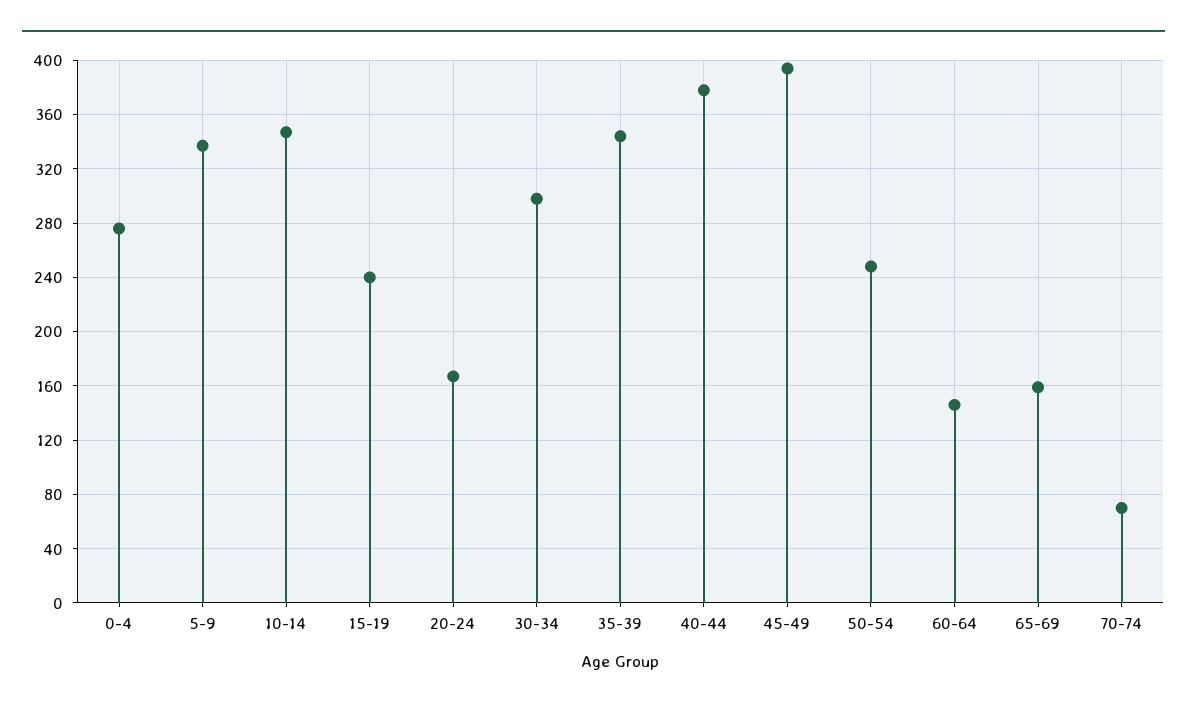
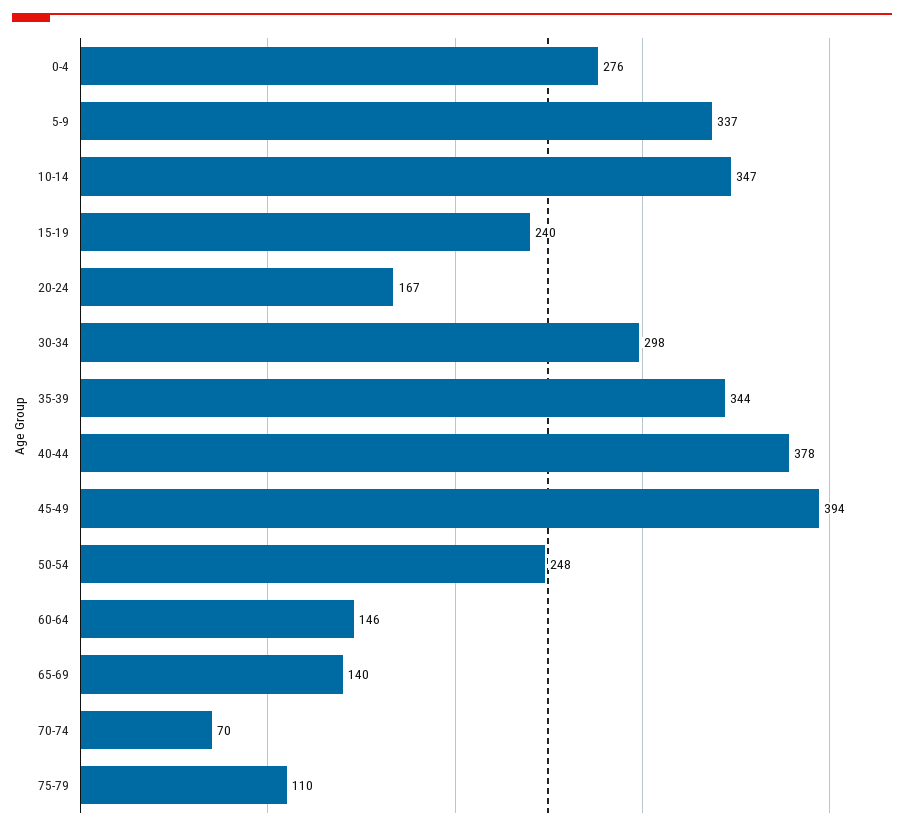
65-69: 160 -> 140
75-79: none -> 110

